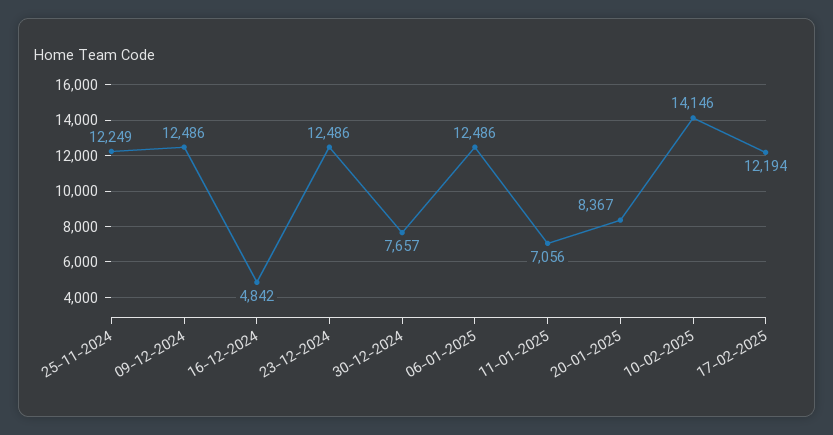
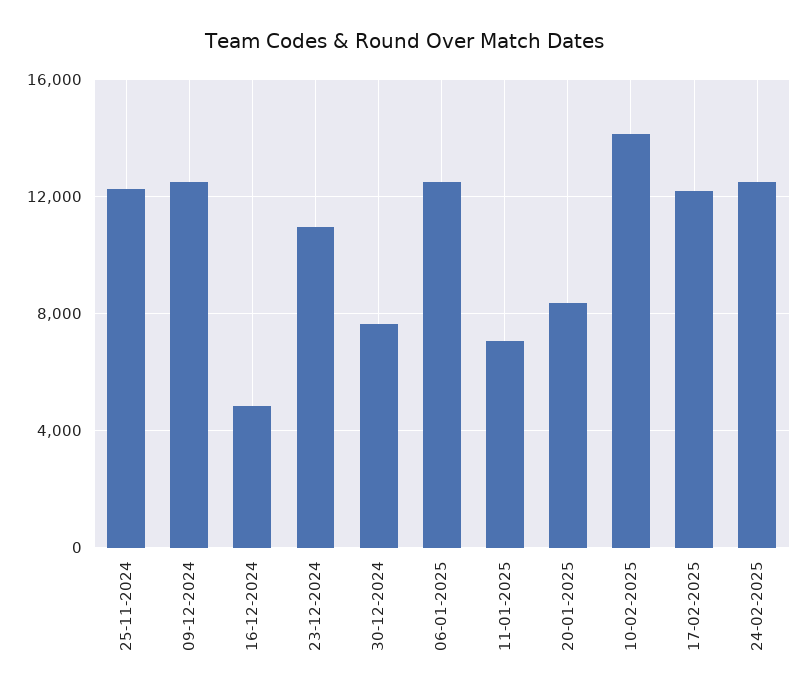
23-12-2024: 12486 -> 11000
24-02-2025: none -> 12500

